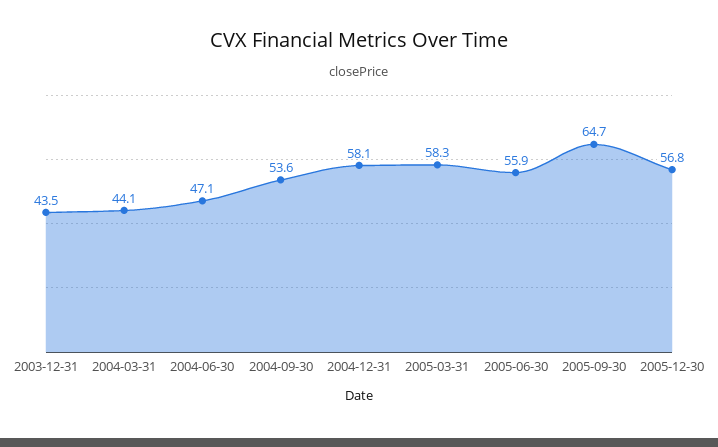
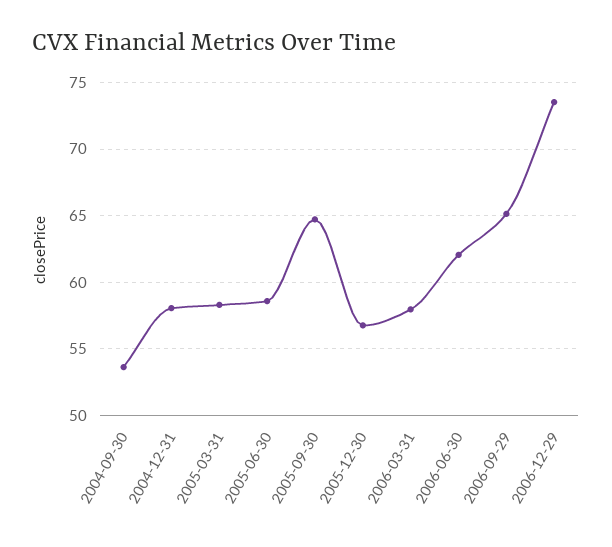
2003-12-31: 43.5 -> none
2004-03-31: 44.1 -> none
2004-06-30: 47.1 -> none
2005-06-30: 55.9 -> 58.5
2006-03-31: none -> 58
2006-06-30: none -> 62
2006-09-29: none -> 65
2006-12-29: none -> 73.5

